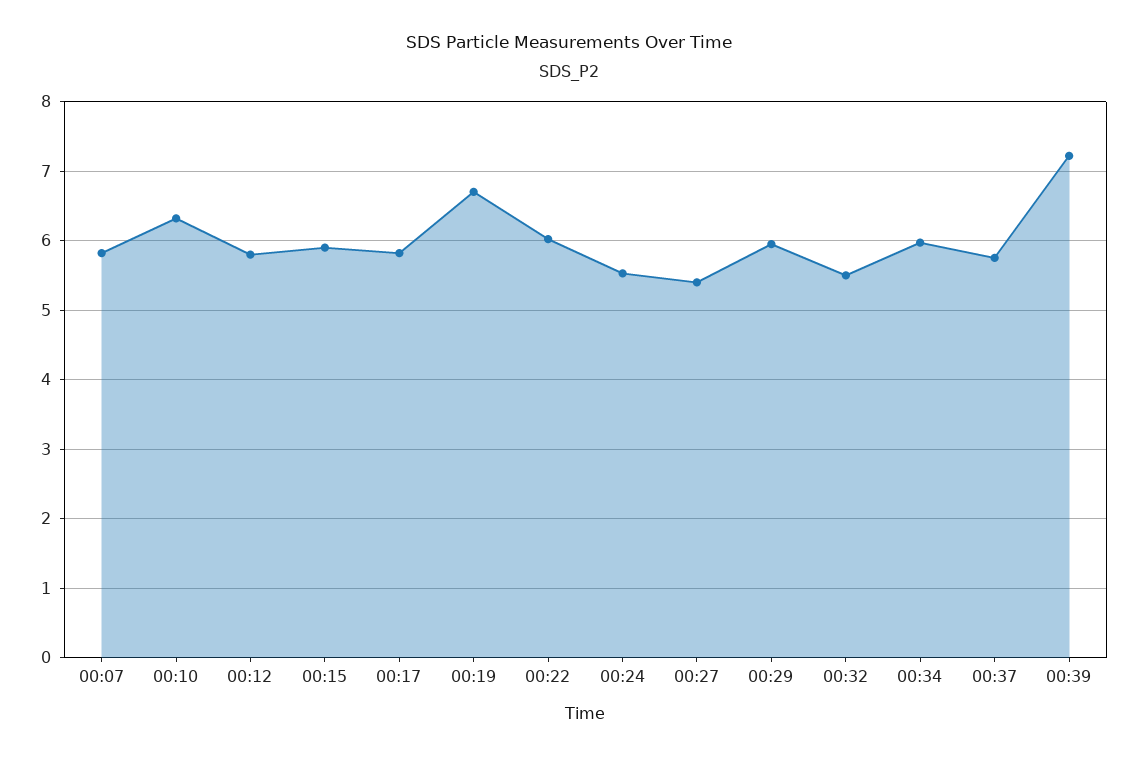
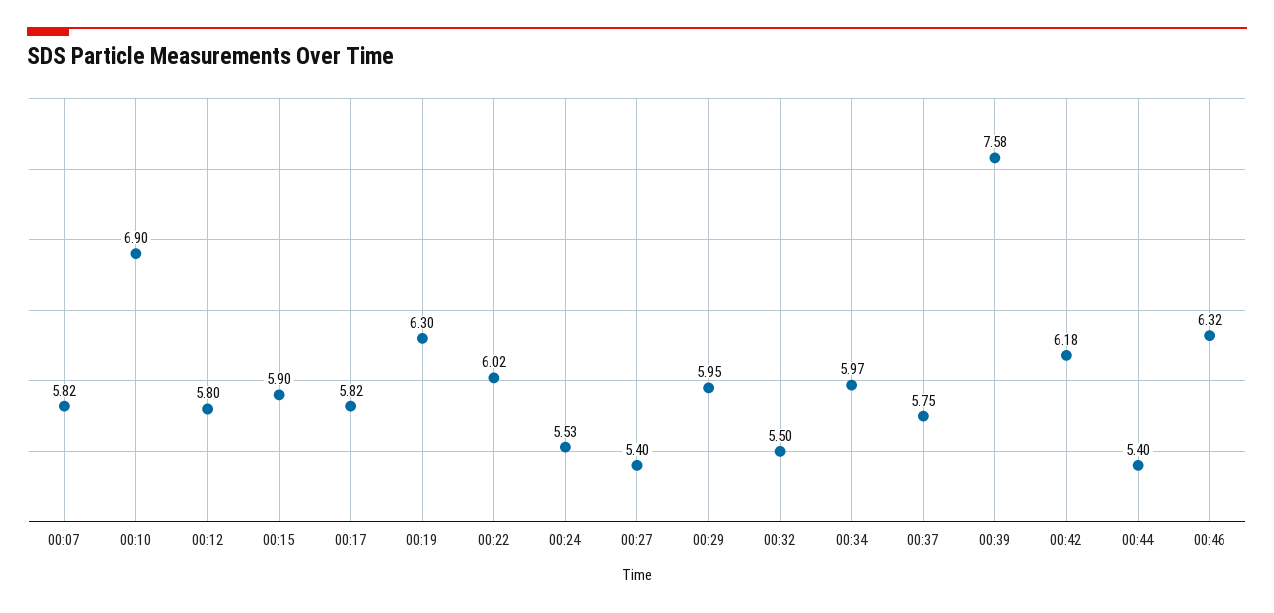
00:10: 6.3 -> 6.9
00:19: 6.7 -> 6.3
00:39: 7.2 -> 7.58
00:42: none -> 6.18
00:44: none -> 5.4
00:46: none -> 6.32

